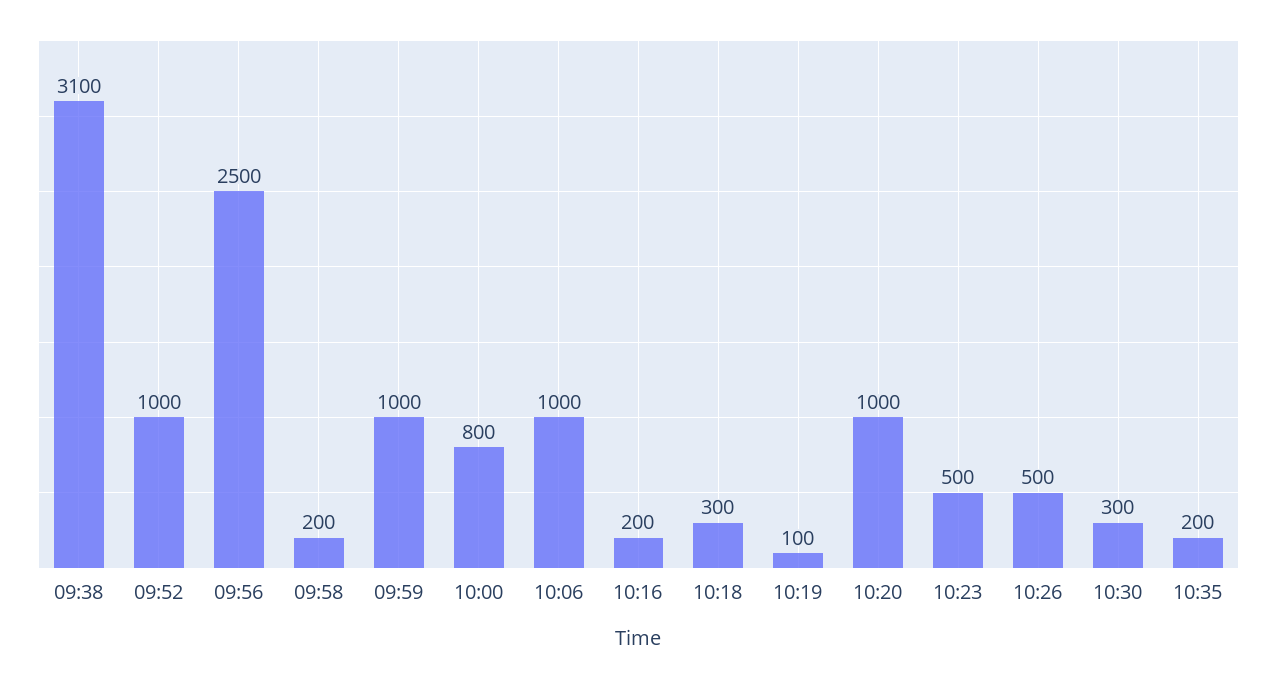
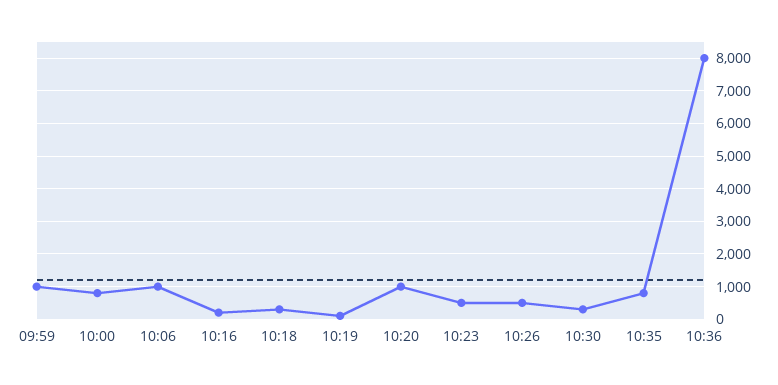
09:38: 3100 -> none
09:52: 1000 -> none
09:56: 2500 -> none
09:58: 200 -> none
10:35: 200 -> 800
10:36: none -> 8000

